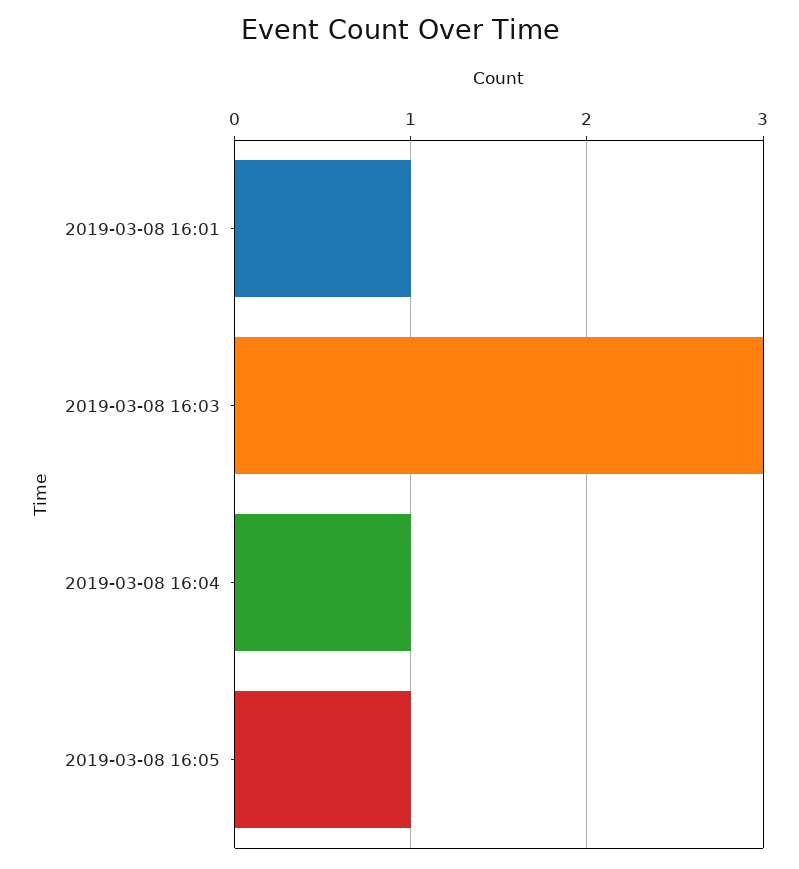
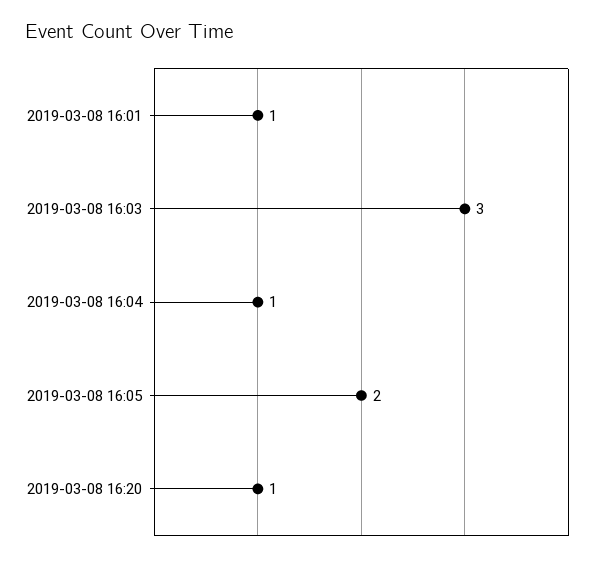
2019-03-08 16:05: 1 -> 2
2019-03-08 16:20: none -> 1

